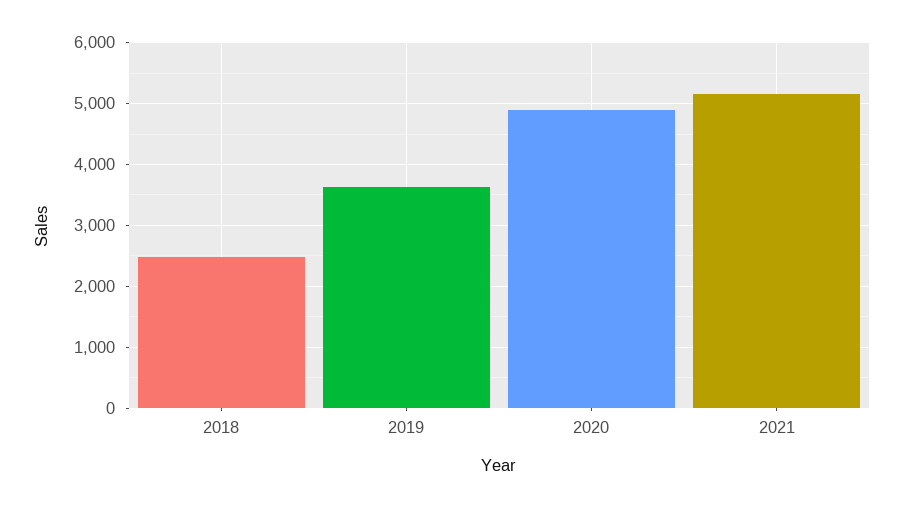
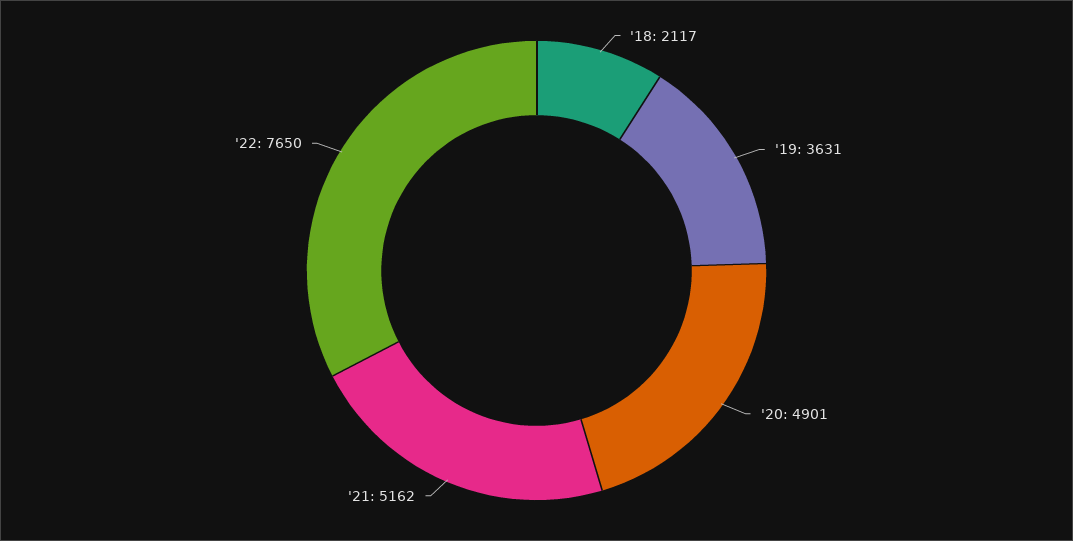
2018: 2500 -> 2117
'22: none -> 7650

